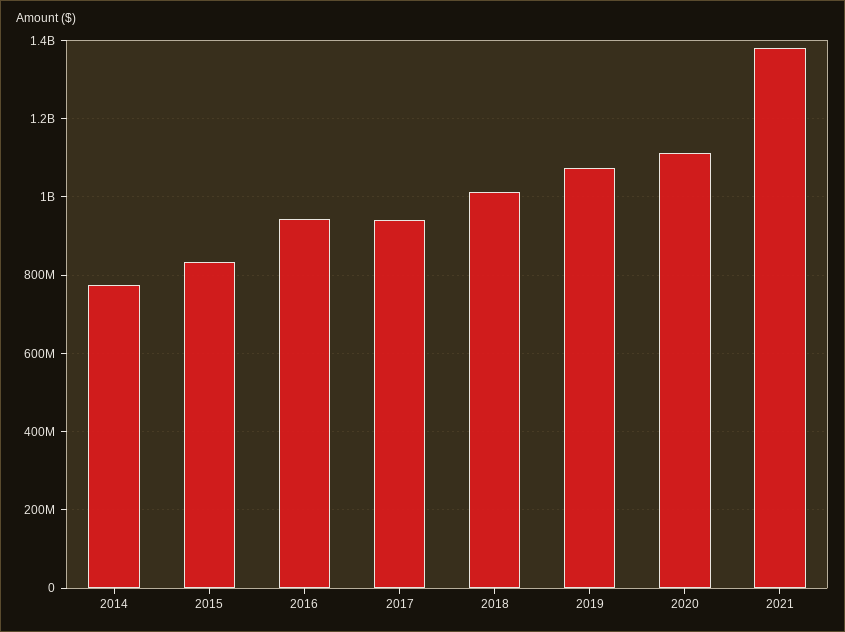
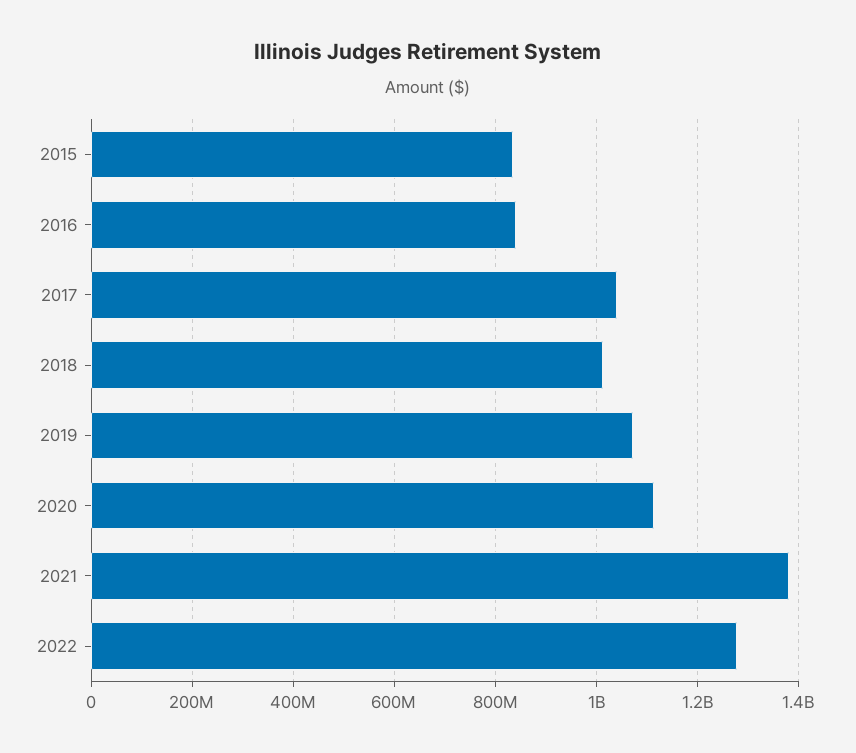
2014: 780000000 -> none
2016: 940000000 -> 840000000
2017: 940000000 -> 1040000000
2022: none -> 1280000000

